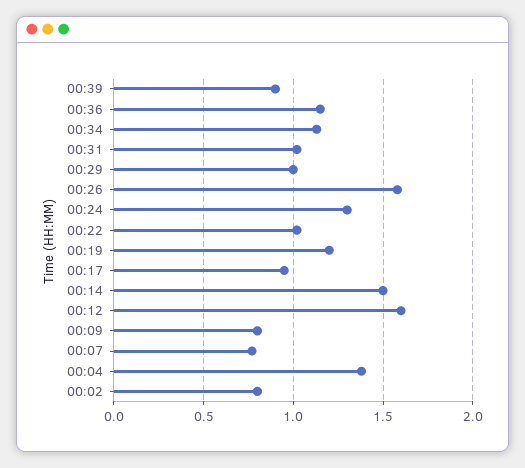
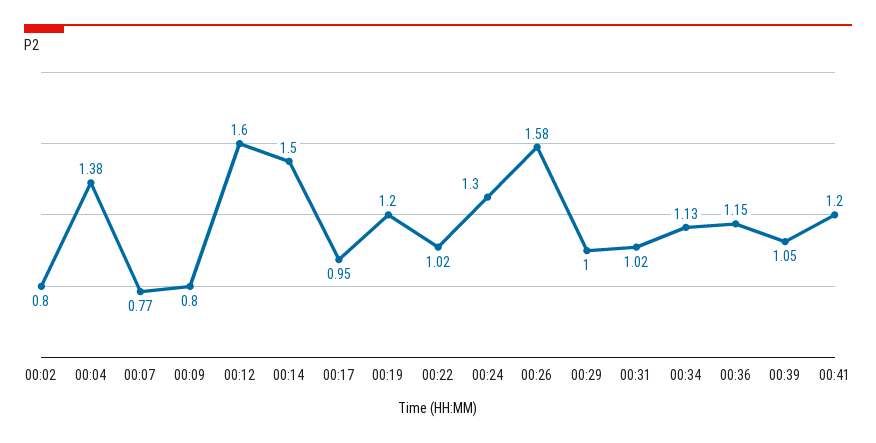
00:39: 0.9 -> 1.05
00:41: none -> 1.2

